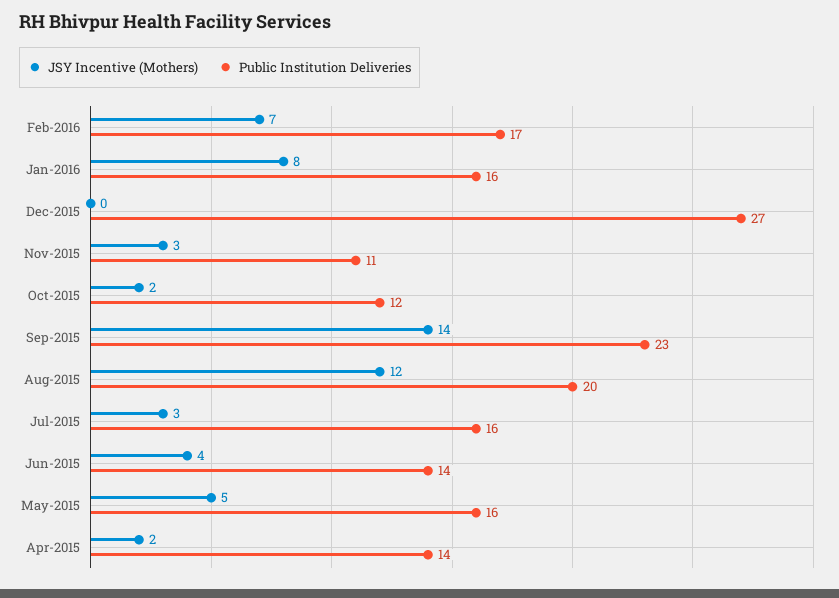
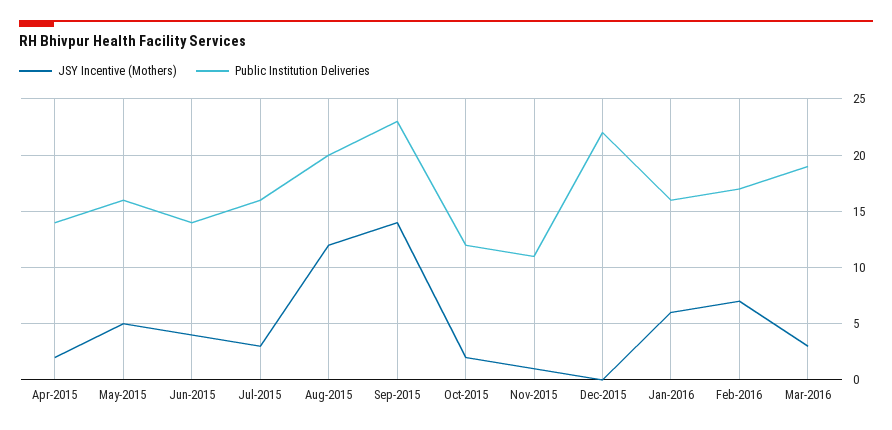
JSY Incentive (Mothers), Jan-2016: 8 -> 6
Public Institution Deliveries, Dec-2015: 27 -> 22
JSY Incentive (Mothers), Nov-2015: 3 -> 1
JSY Incentive (Mothers), Mar-2016: none -> 3
Public Institution Deliveries, Mar-2016: none -> 19

